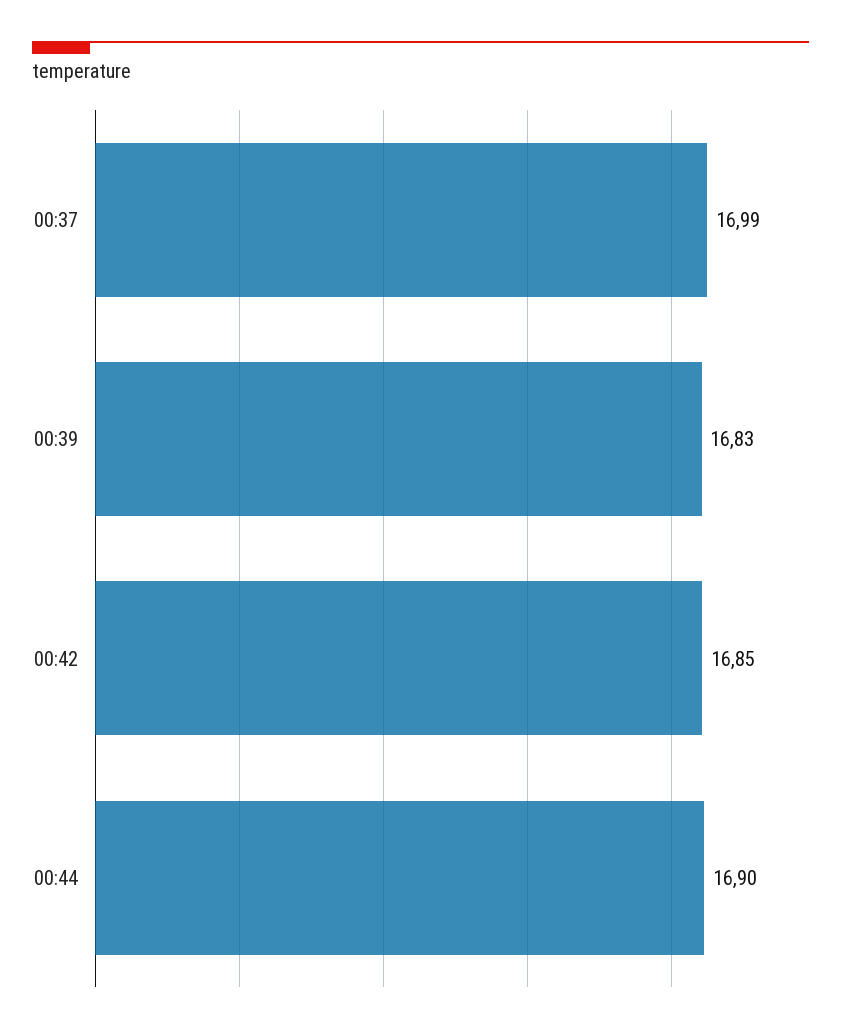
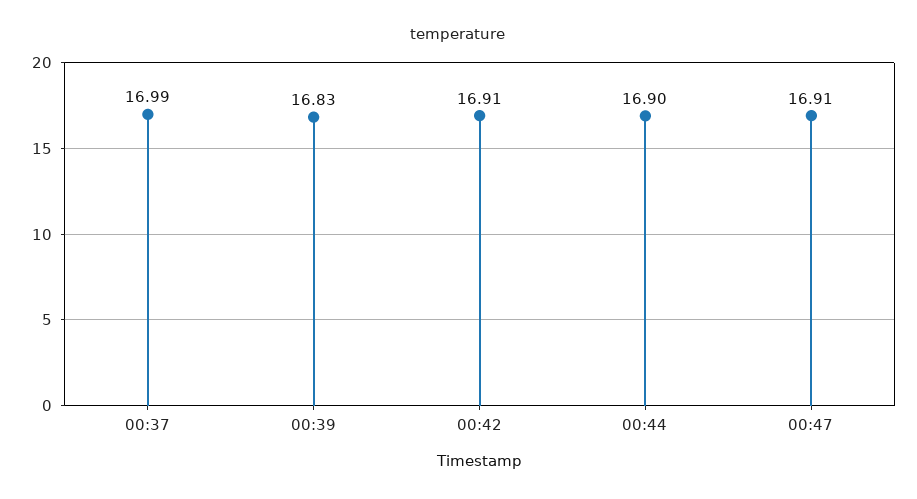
00:42: 16.85 -> 16.91
00:47: none -> 16.91

